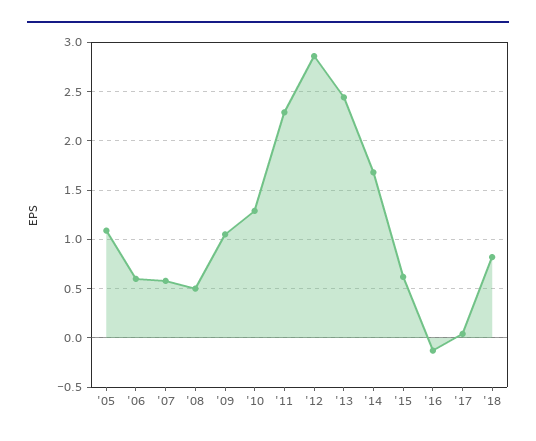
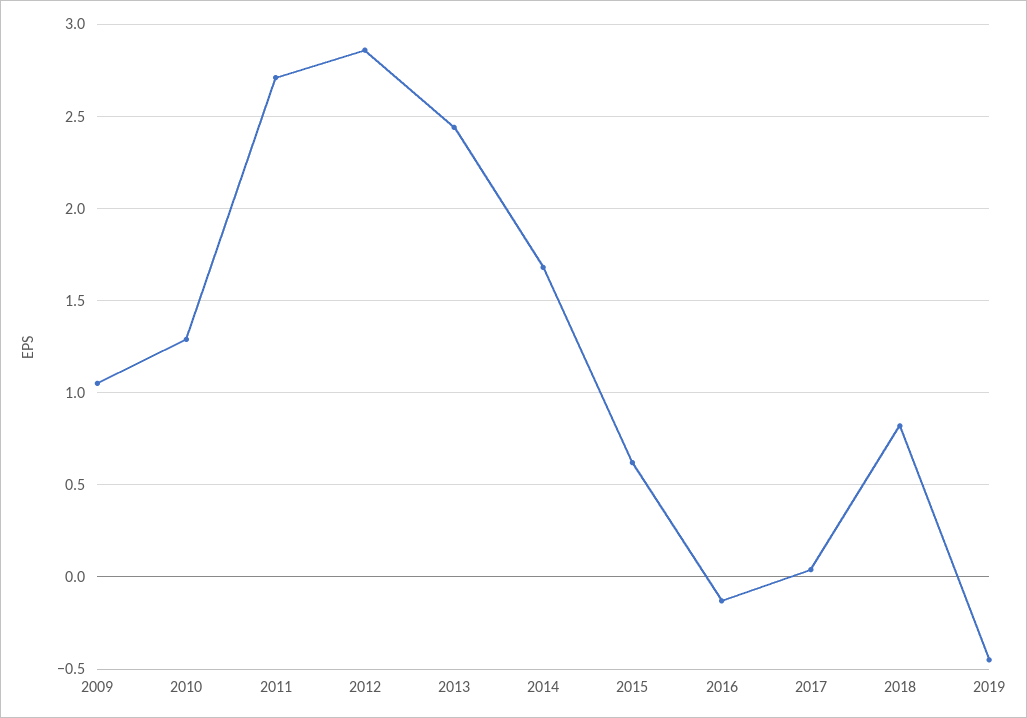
'05: 1.1 -> none
'06: 0.6 -> none
'07: 0.6 -> none
'08: 0.5 -> none
'11: 2.3 -> 2.7
2019: none -> -0.45

